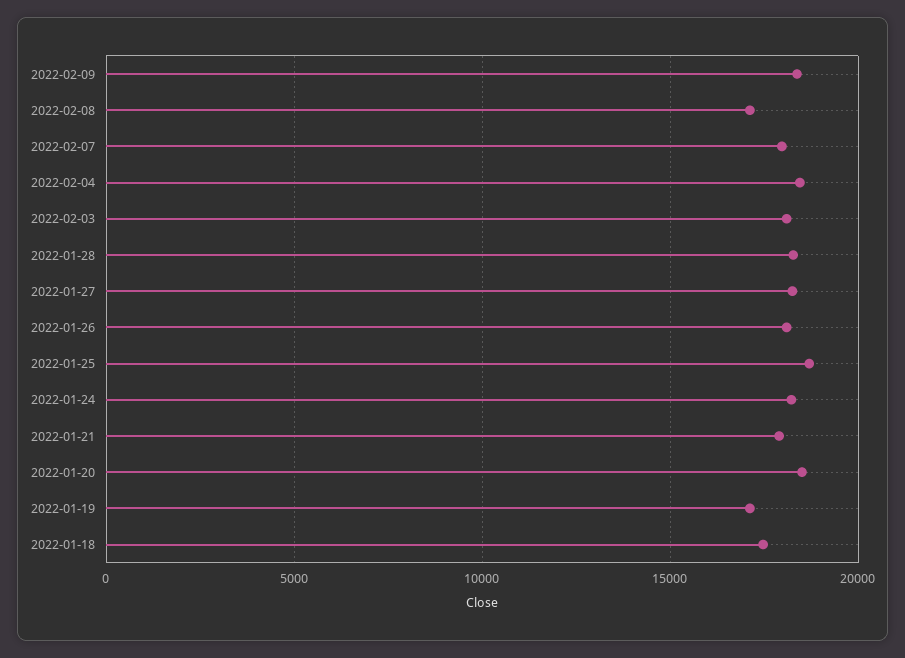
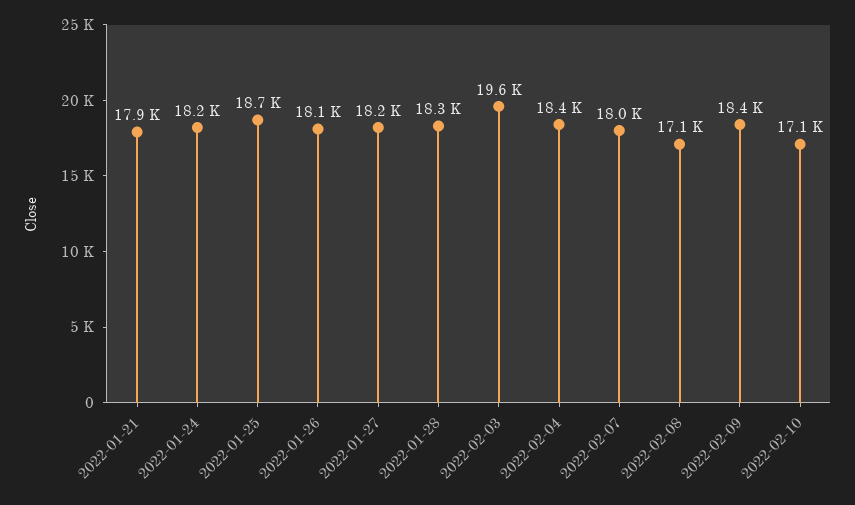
2022-02-03: 18000 -> 19600
2022-01-20: 18500 -> none
2022-01-19: 17000 -> none
2022-01-18: 17500 -> none
2022-02-10: none -> 17100

